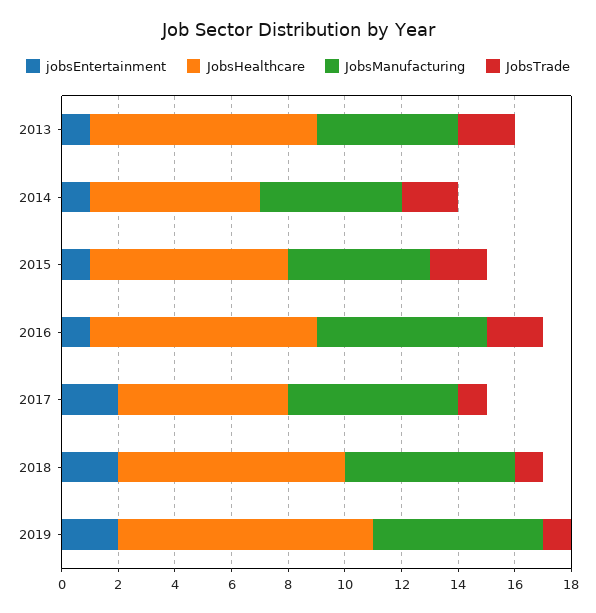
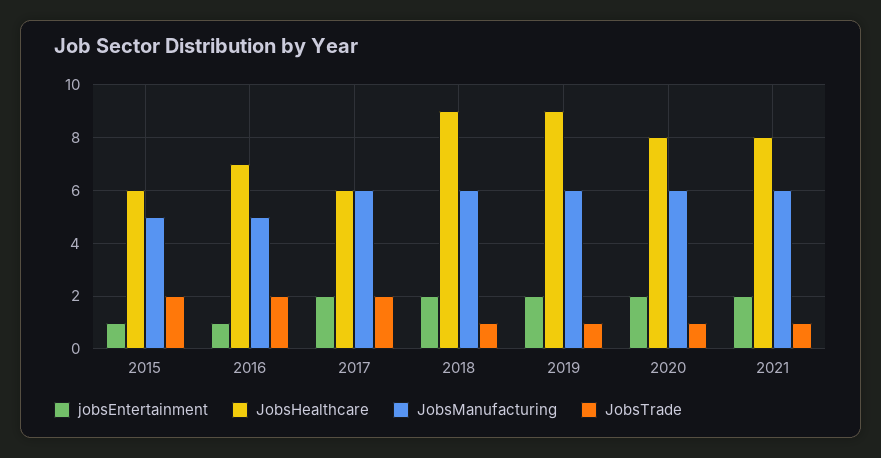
jobsEntertainment, 2013: 1 -> none
JobsHealthcare, 2013: 8 -> none
JobsManufacturing, 2013: 5 -> none
JobsTrade, 2013: 2 -> none
jobsEntertainment, 2014: 1 -> none
JobsHealthcare, 2014: 6 -> none
JobsManufacturing, 2014: 5 -> none
JobsTrade, 2014: 2 -> none
JobsHealthcare, 2015: 7 -> 6
JobsHealthcare, 2016: 8 -> 7
JobsManufacturing, 2016: 6 -> 5
JobsTrade, 2017: 1 -> 2
JobsHealthcare, 2018: 8 -> 9
jobsEntertainment, 2020: none -> 2
JobsHealthcare, 2020: none -> 8
JobsManufacturing, 2020: none -> 6
JobsTrade, 2020: none -> 1
jobsEntertainment, 2021: none -> 2
JobsHealthcare, 2021: none -> 8
JobsManufacturing, 2021: none -> 6
JobsTrade, 2021: none -> 1

